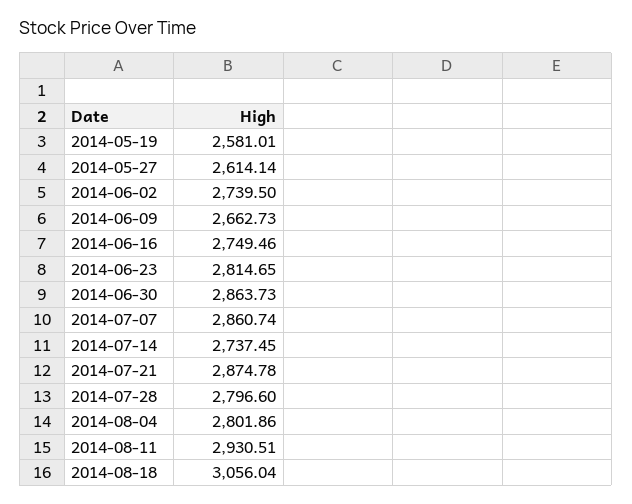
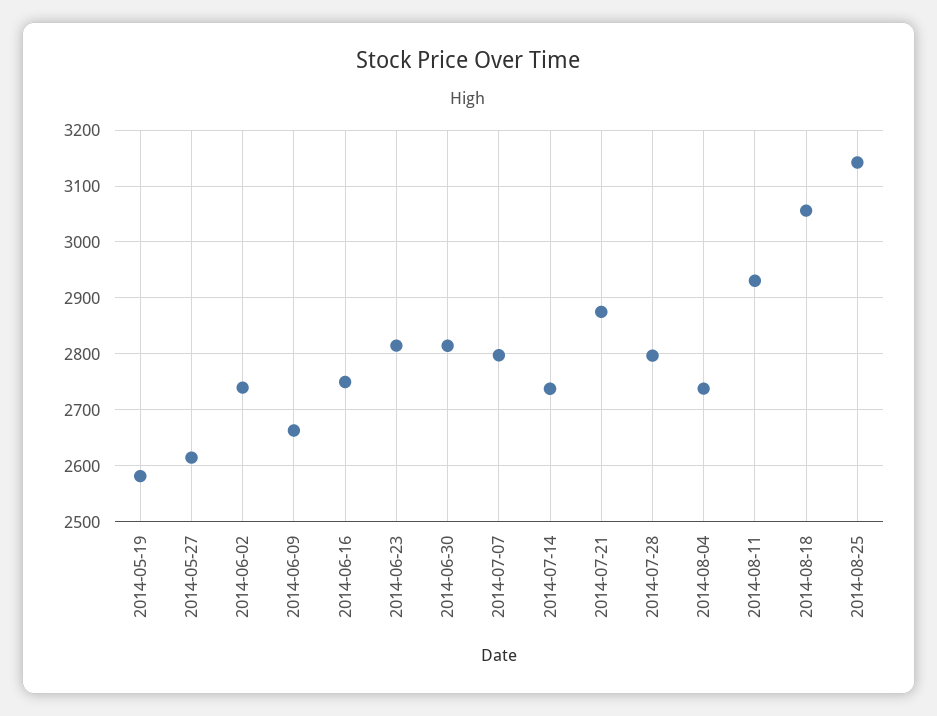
2014-06-30: 2863.73 -> 2820
2014-07-07: 2860.74 -> 2800
2014-08-04: 2801.86 -> 2740
2014-08-25: none -> 3140

